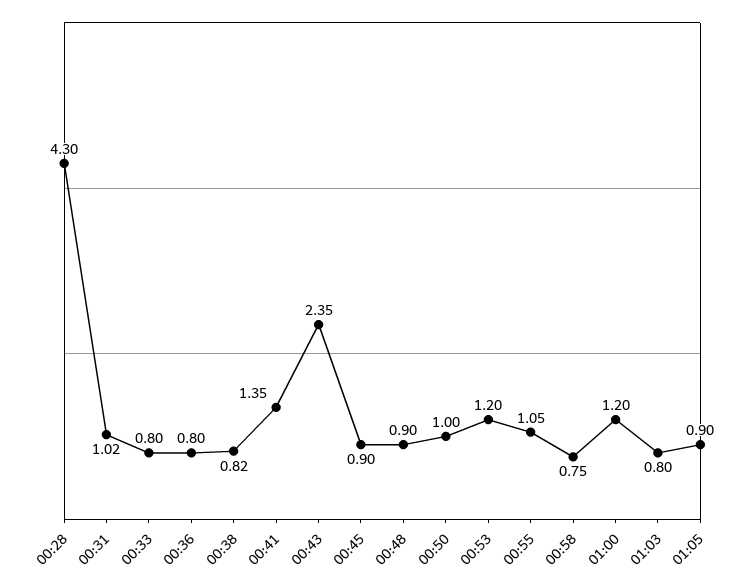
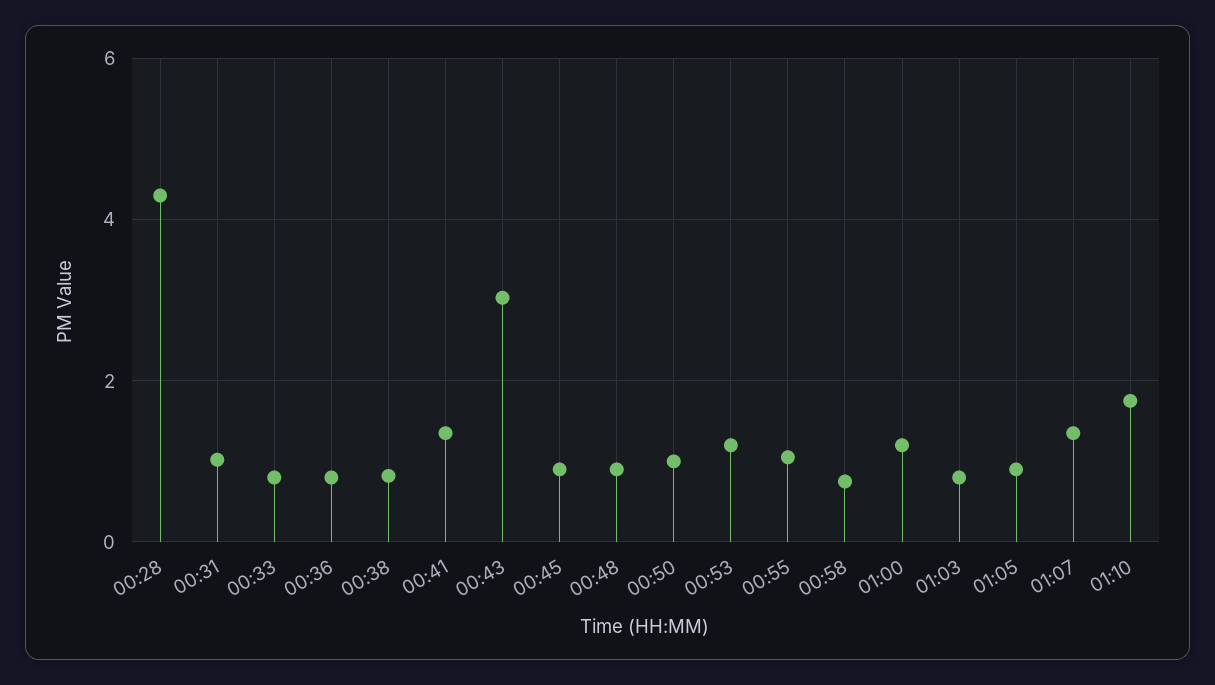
00:43: 2.35 -> 3
01:07: none -> 1.4
01:10: none -> 1.8

